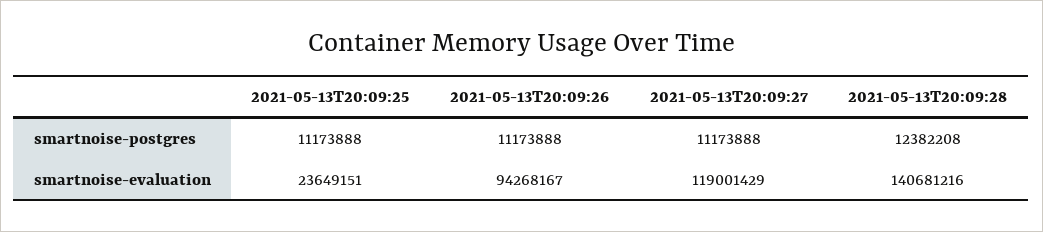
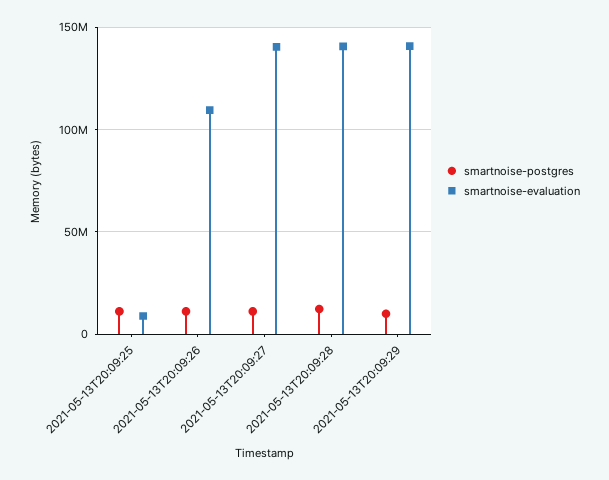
smartnoise-evaluation, 2021-05-13T20:09:25: 23649151 -> 10000000
smartnoise-evaluation, 2021-05-13T20:09:26: 94268167 -> 110000000
smartnoise-evaluation, 2021-05-13T20:09:27: 119001429 -> 140000000
smartnoise-postgres, 2021-05-13T20:09:29: none -> 10000000
smartnoise-evaluation, 2021-05-13T20:09:29: none -> 140000000

